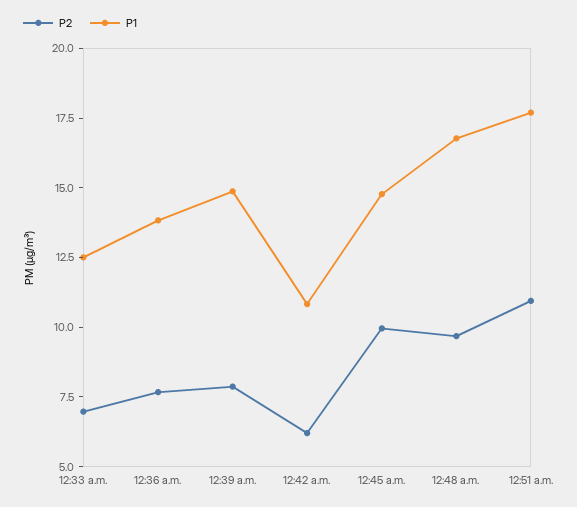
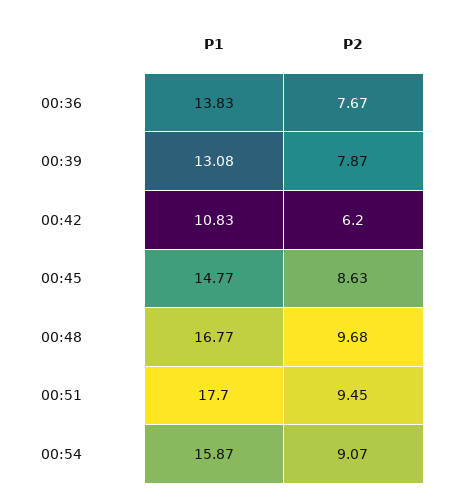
P2, 12:33 a.m.: 7 -> none
P1, 12:33 a.m.: 12.5 -> none
P1, 12:39 a.m.: 15 -> 13.08
P2, 12:45 a.m.: 10 -> 8.63
P2, 12:51 a.m.: 11 -> 9.45
P1, 00:54: none -> 15.87
P2, 00:54: none -> 9.07

